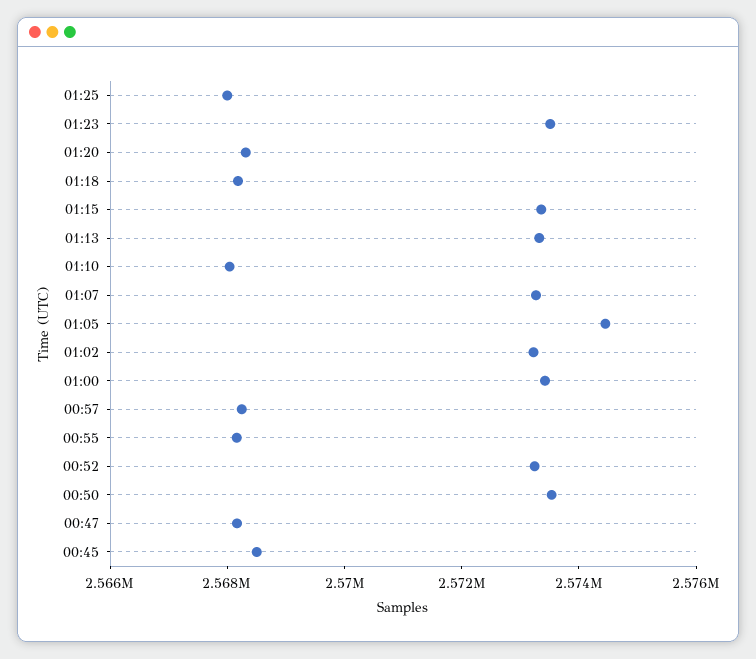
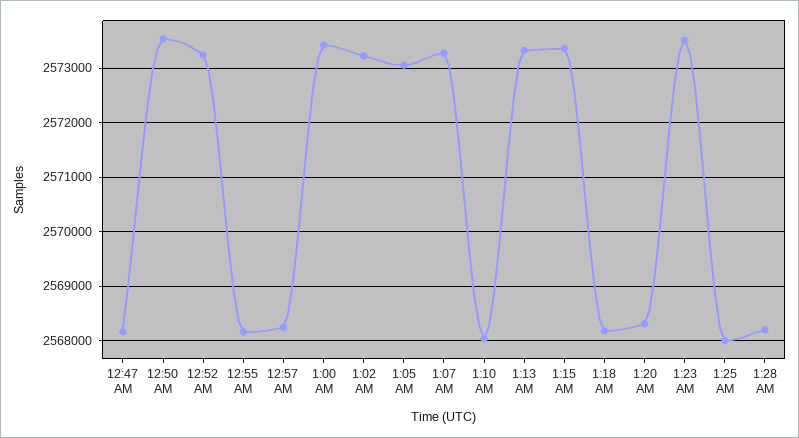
01:05: 2574500 -> 2573000
00:45: 2568500 -> none
1:28 AM: none -> 2568200

